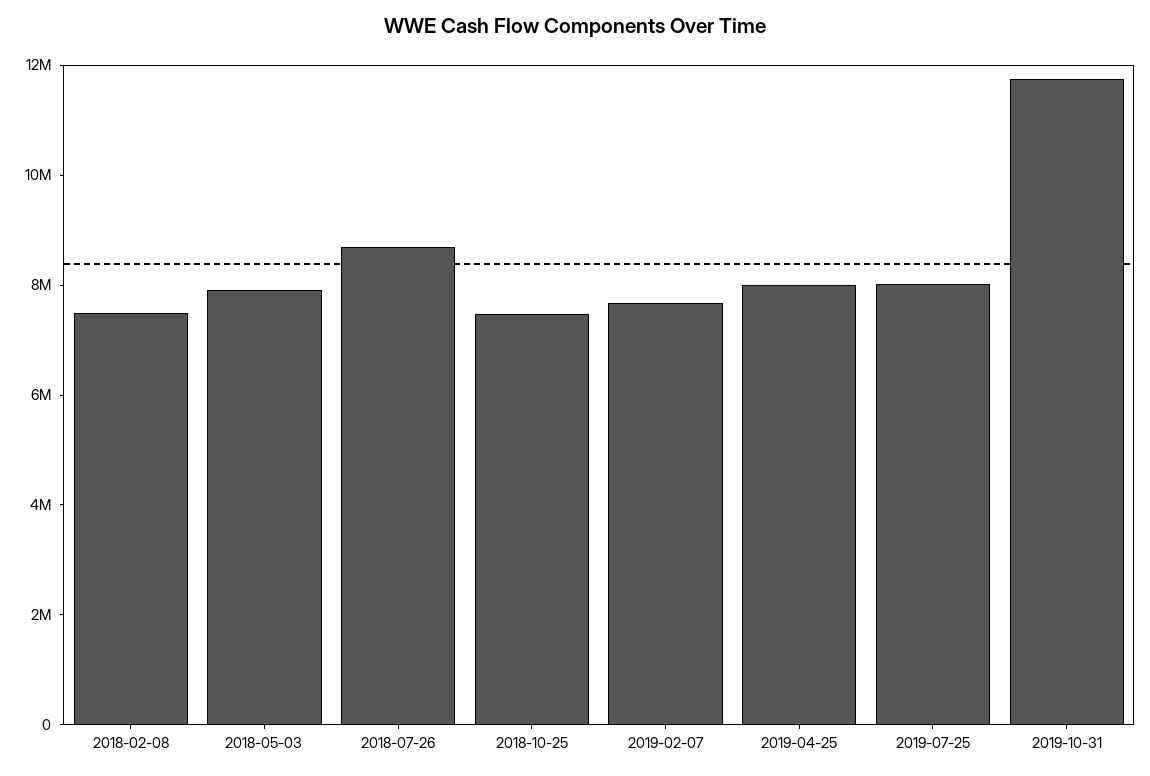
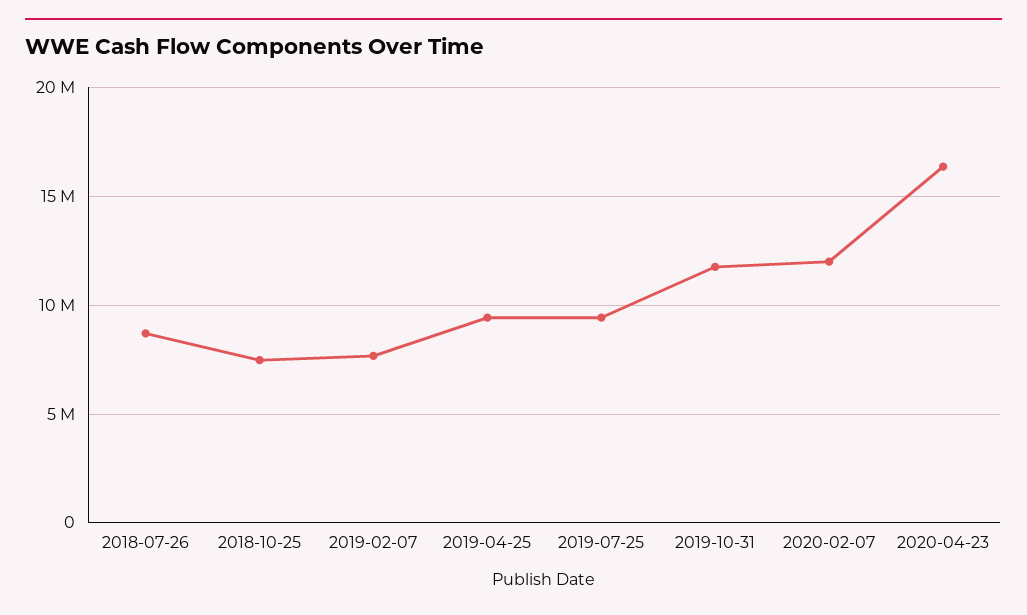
2018-02-08: 7500000 -> none
2018-05-03: 8000000 -> none
2019-04-25: 8000000 -> 9500000
2019-07-25: 8000000 -> 9500000
2020-02-07: none -> 12000000
2020-04-23: none -> 16500000

